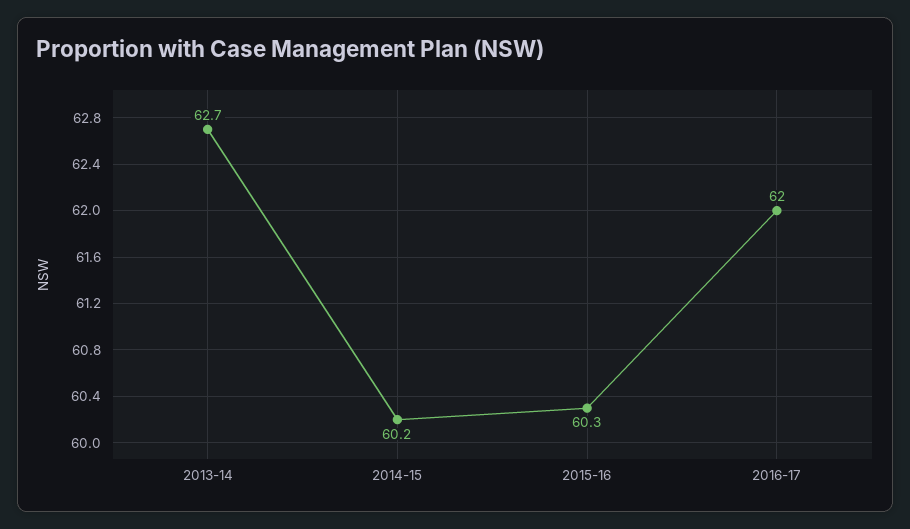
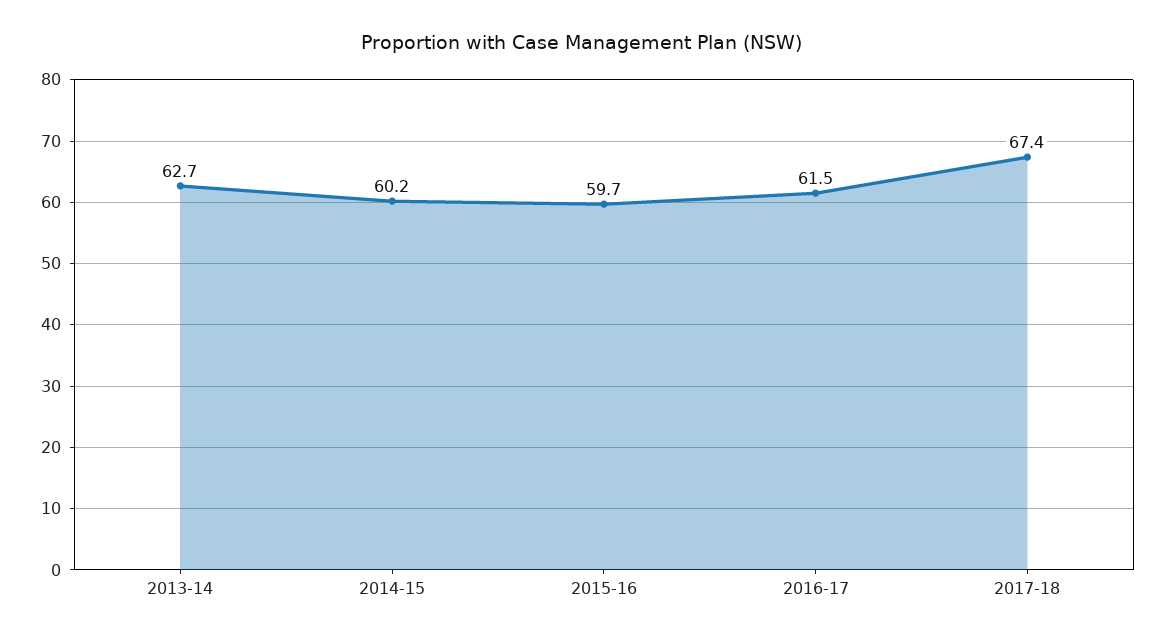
2015-16: 60.3 -> 59.7
2016-17: 62 -> 61.5
2017-18: none -> 67.4

